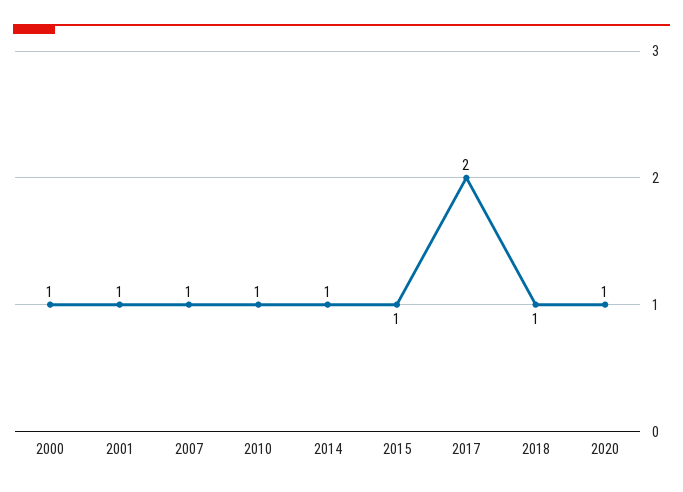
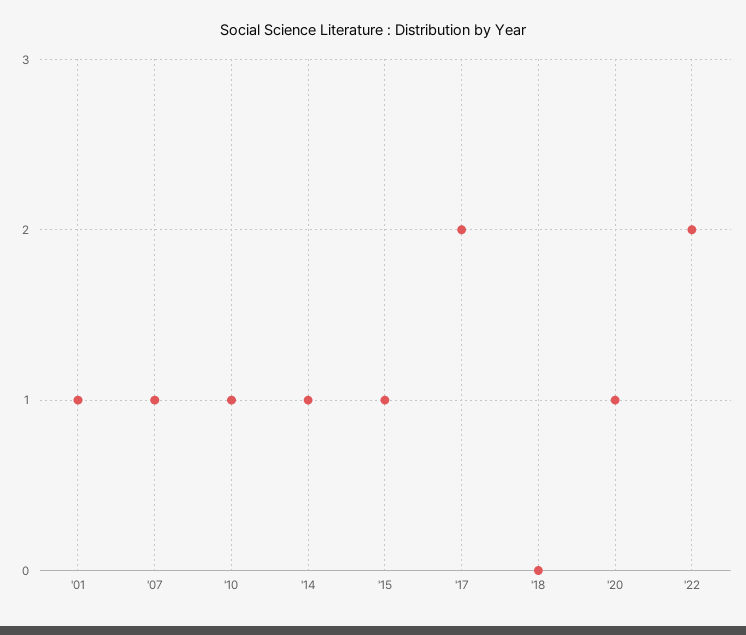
2000: 1 -> none
2018: 1 -> 0
'22: none -> 2

